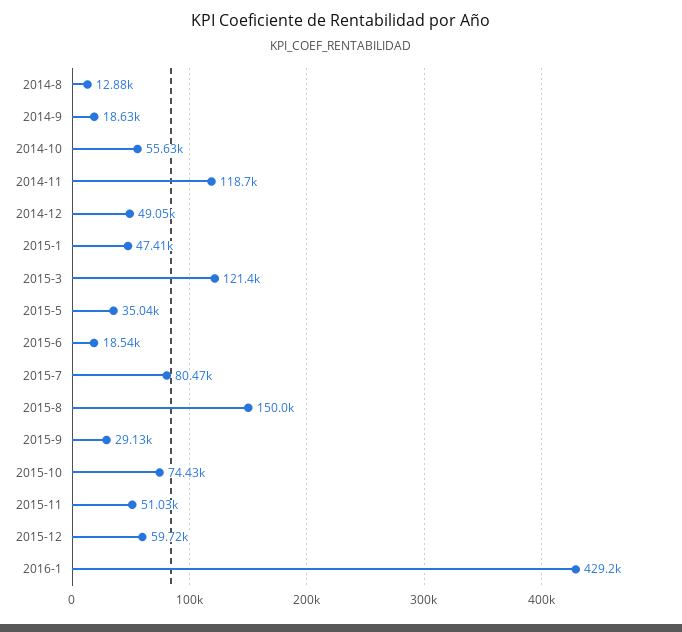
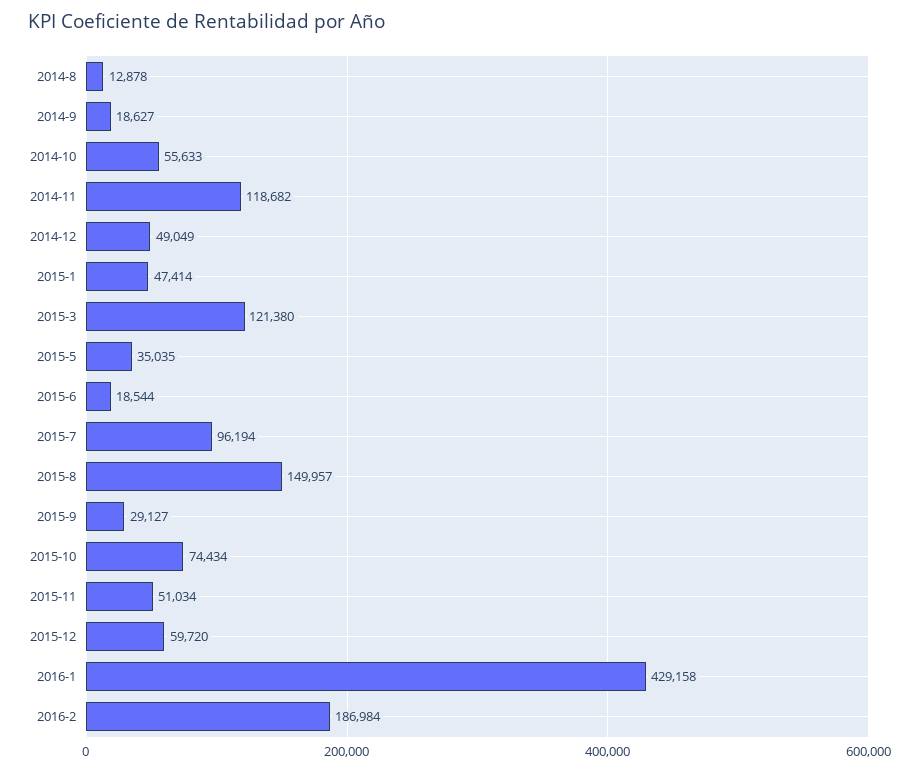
2015-7: 80470 -> 96194
2016-2: none -> 186984

